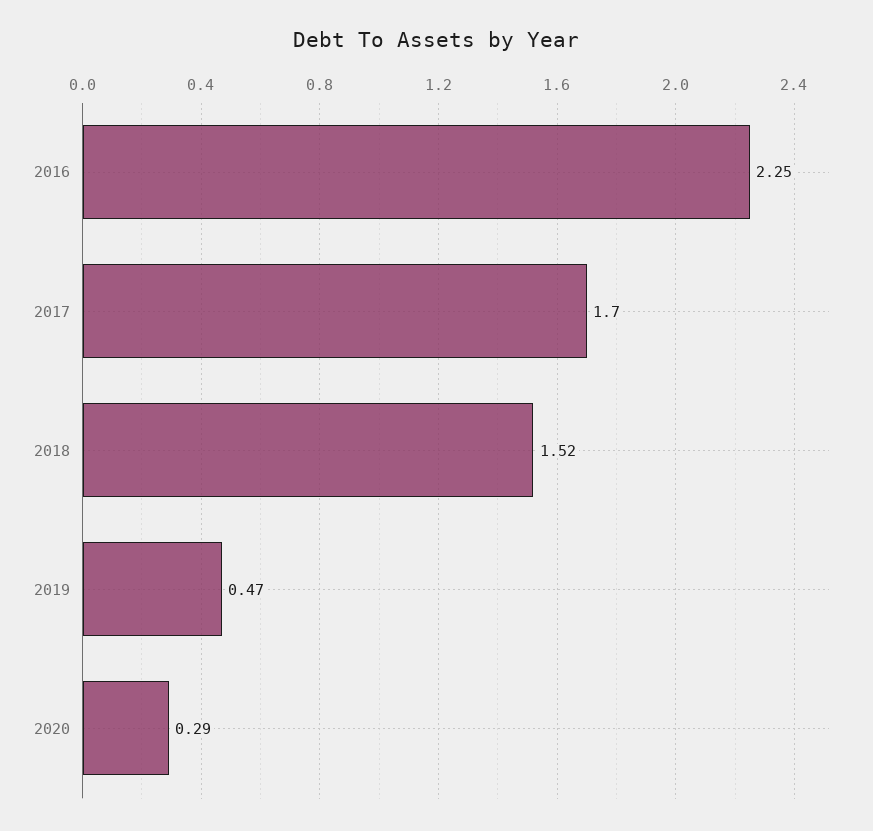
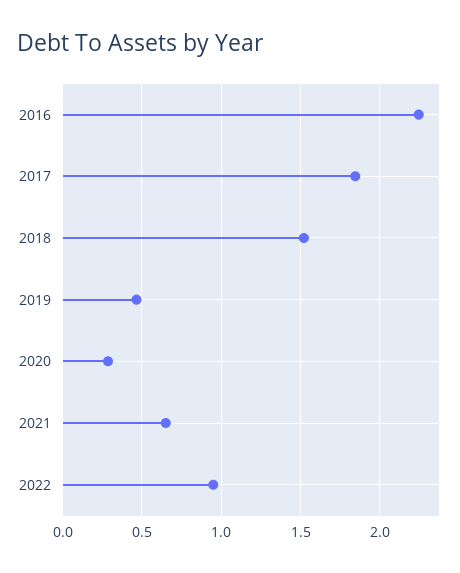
2017: 1.7 -> 1.85
2021: none -> 0.65
2022: none -> 0.95

